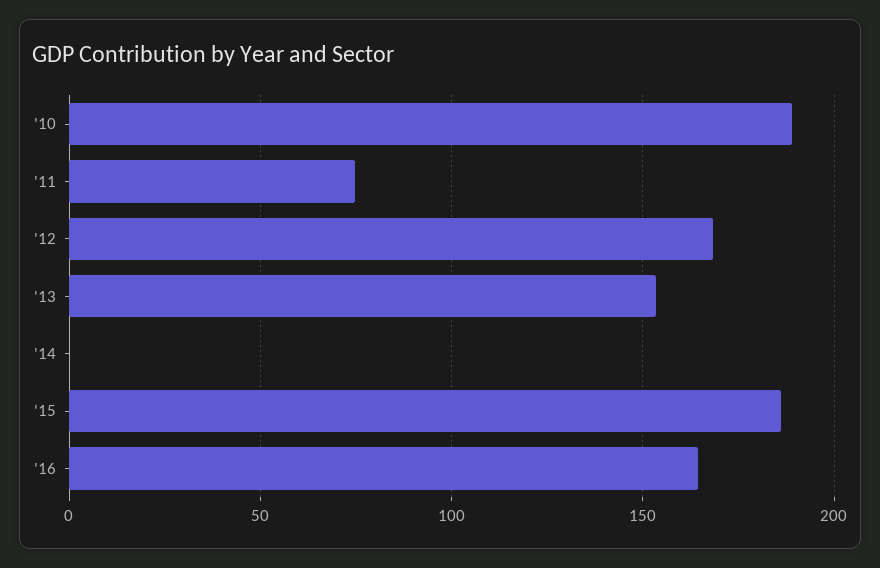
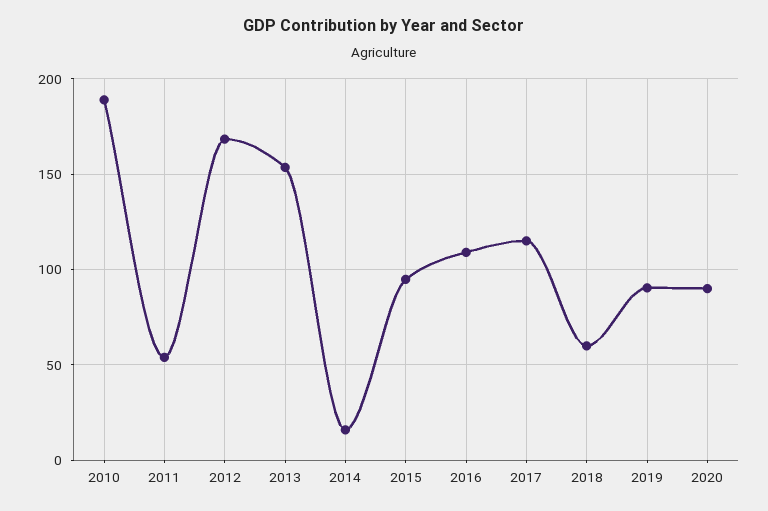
'11: 75 -> 55
'14: 0 -> 15
'15: 185 -> 95
'16: 165 -> 110
2017: none -> 115
2018: none -> 60
2019: none -> 90
2020: none -> 90

